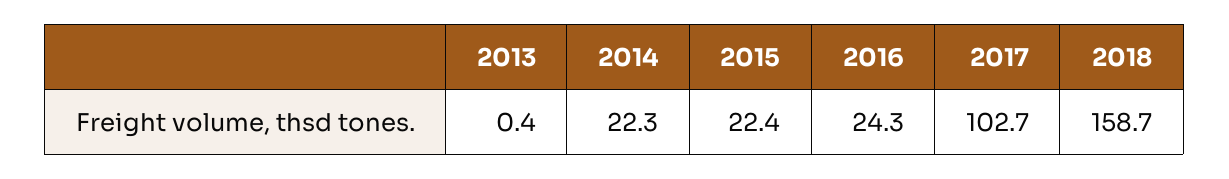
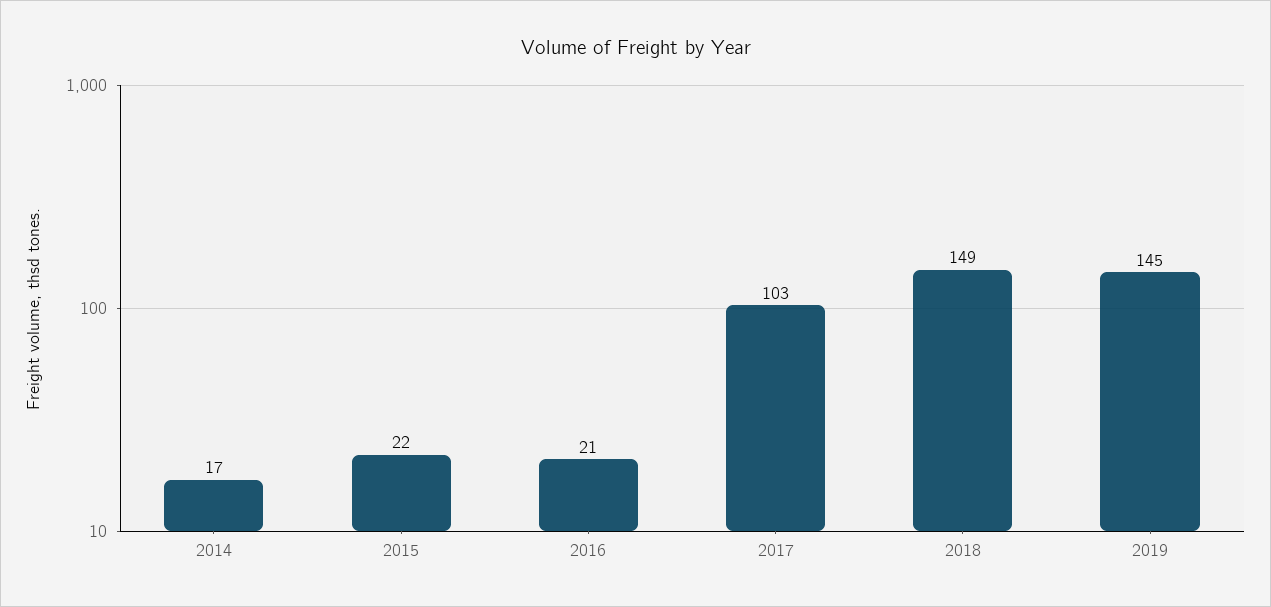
2013: 0.4 -> none
2014: 22.3 -> 17
2016: 24.3 -> 21
2018: 158.7 -> 149
2019: none -> 145

